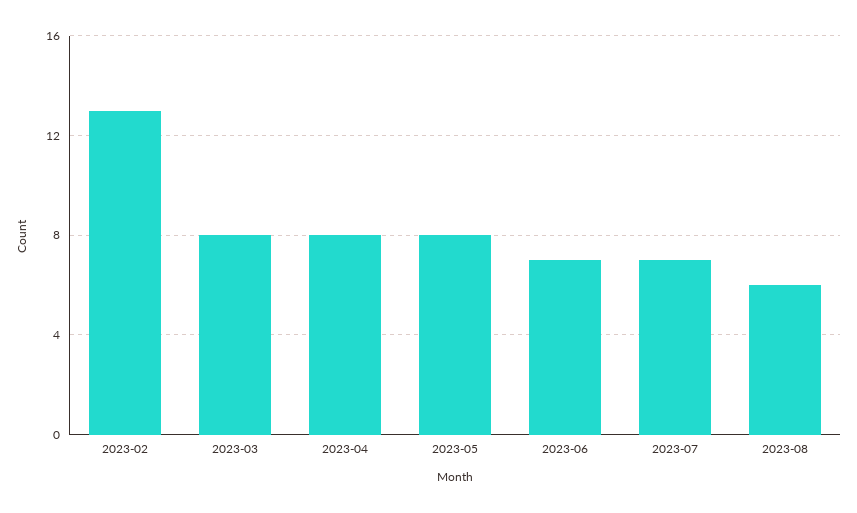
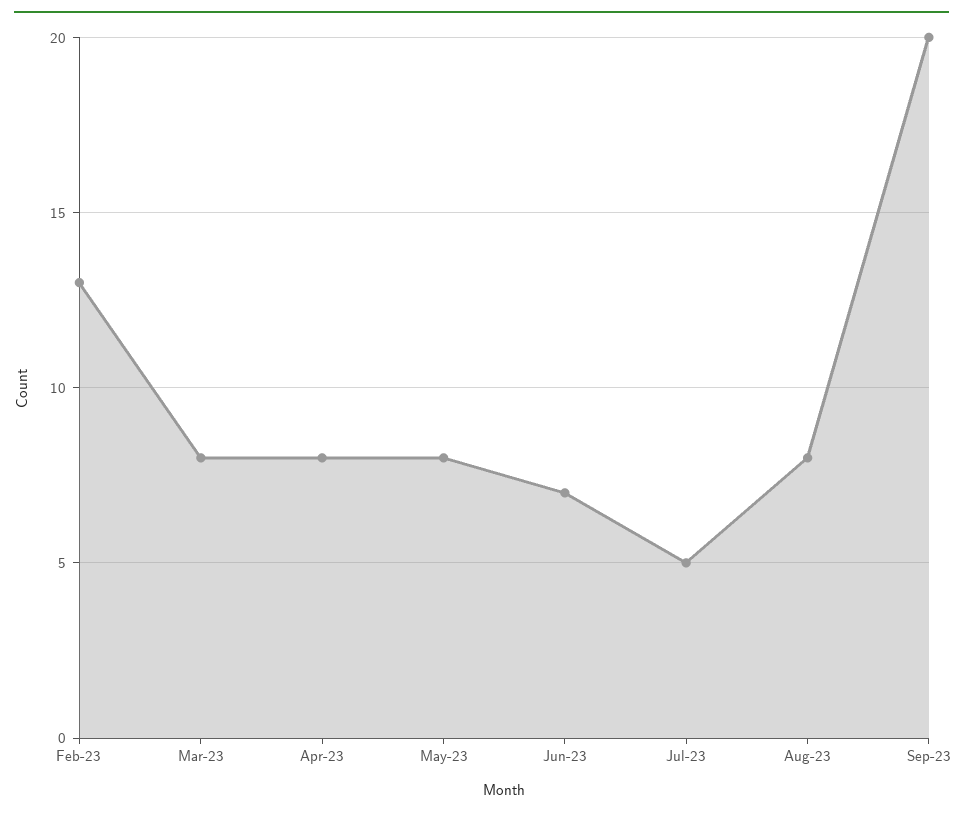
2023-07: 7 -> 5
2023-08: 6 -> 8
Sep-23: none -> 20

